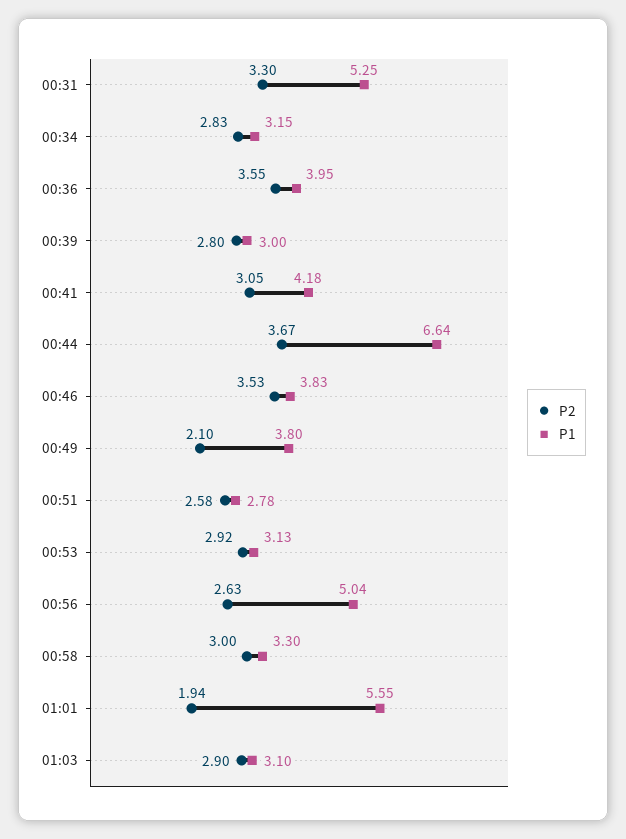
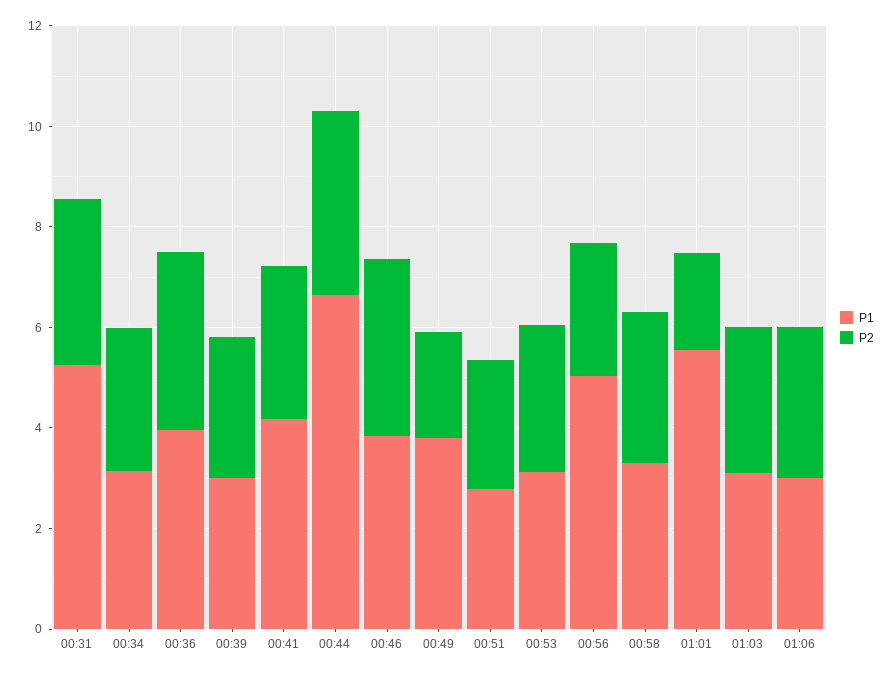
P1, 01:06: none -> 3
P2, 01:06: none -> 3

